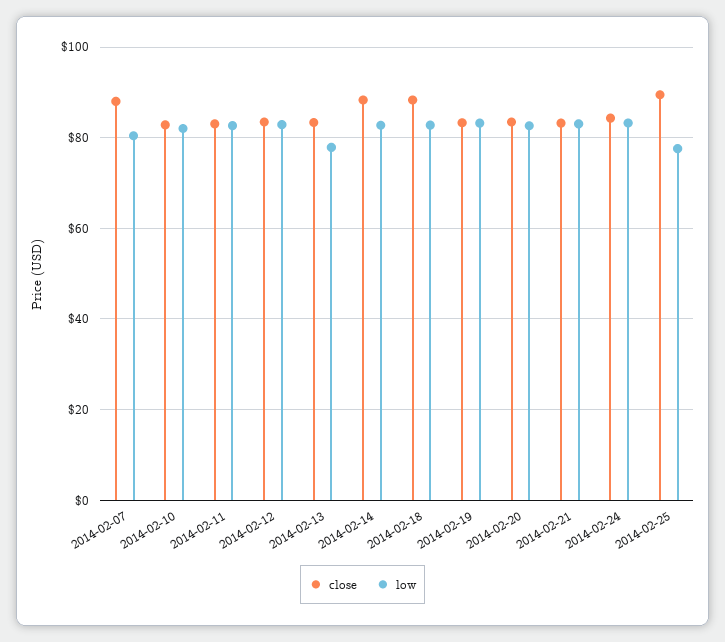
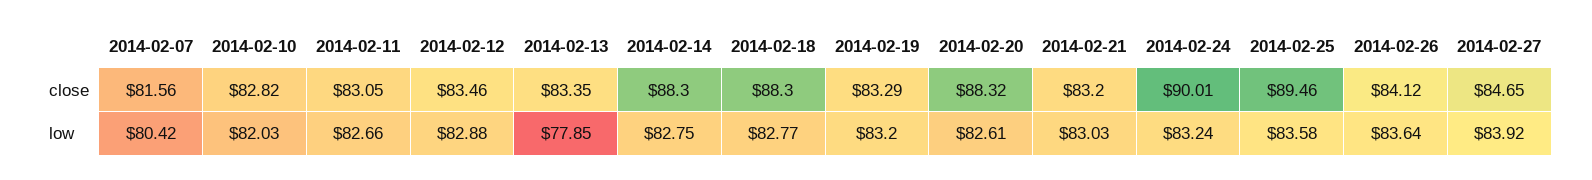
close, 2014-02-07: 88 -> 81.56
close, 2014-02-20: 84 -> 88.32
close, 2014-02-24: 84 -> 90.01
low, 2014-02-25: 78 -> 83.58
close, 2014-02-26: none -> 84.12
close, 2014-02-27: none -> 84.65
low, 2014-02-26: none -> 83.64
low, 2014-02-27: none -> 83.92

